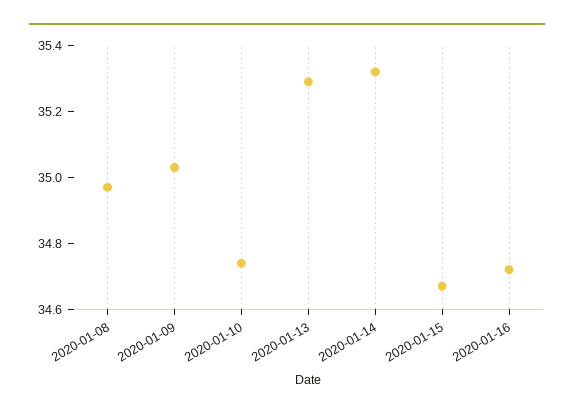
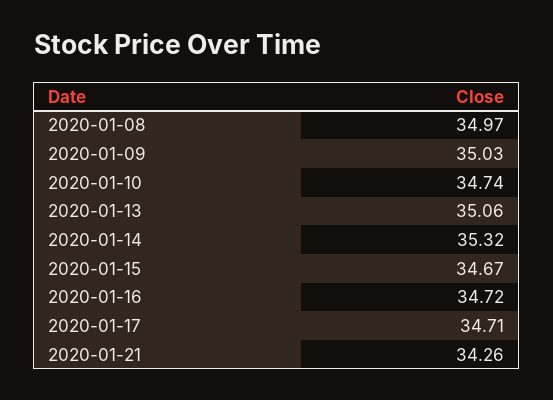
2020-01-13: 35.3 -> 35.06
2020-01-17: none -> 34.71
2020-01-21: none -> 34.26

